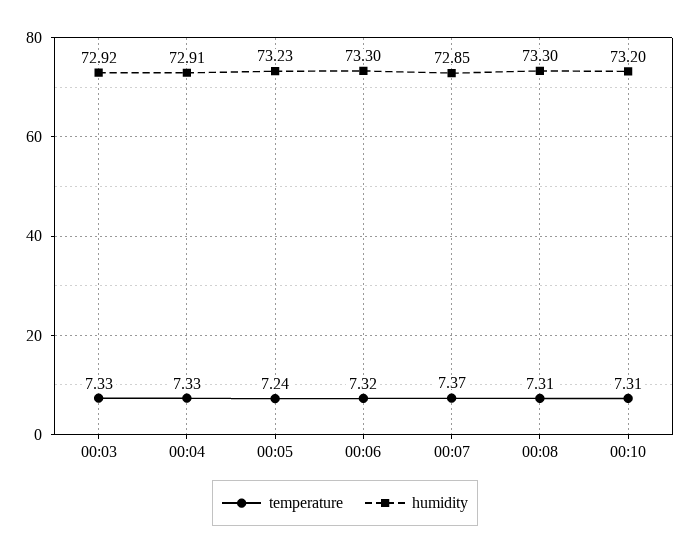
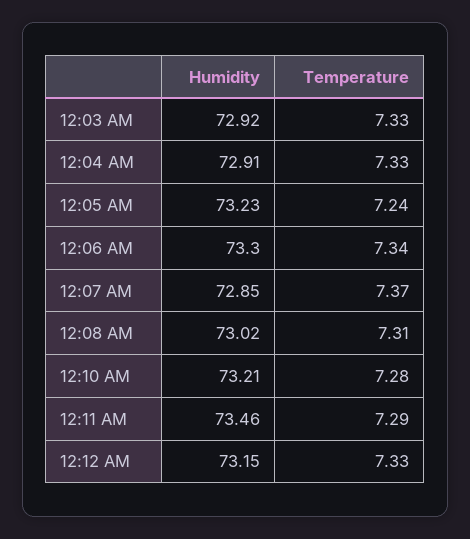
temperature, 00:06: 7.32 -> 7.34
humidity, 00:08: 73.3 -> 73.02
temperature, 00:10: 7.31 -> 7.28
humidity, 00:10: 73.2 -> 73.21
humidity, 12:11 AM: none -> 73.46
temperature, 12:11 AM: none -> 7.29
humidity, 12:12 AM: none -> 73.15
temperature, 12:12 AM: none -> 7.33

